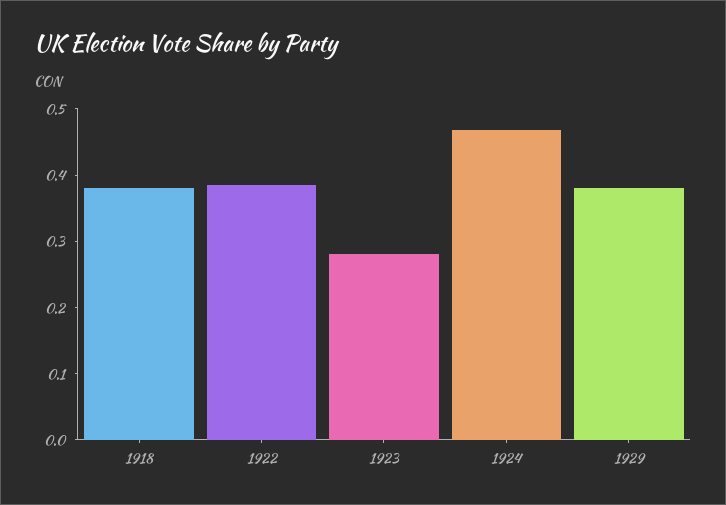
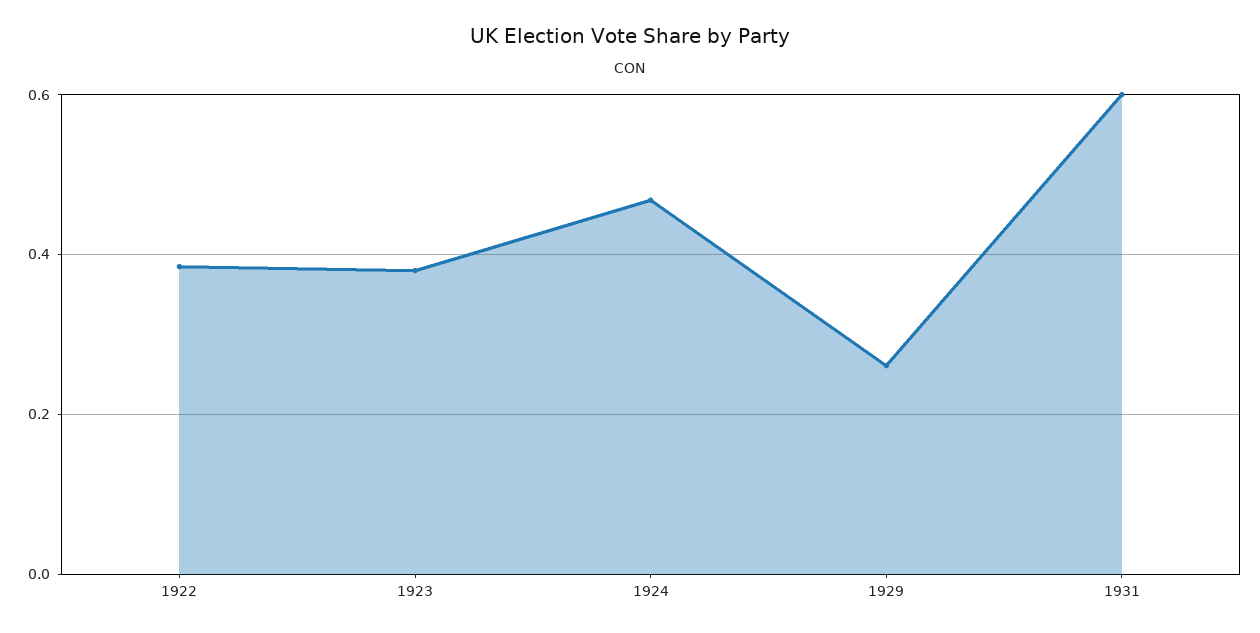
1918: 0.38 -> none
1923: 0.28 -> 0.38
1929: 0.38 -> 0.26
1931: none -> 0.6

